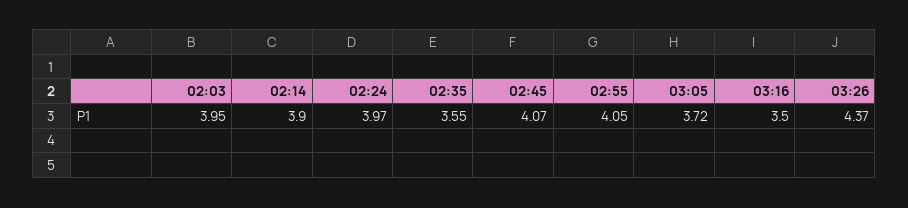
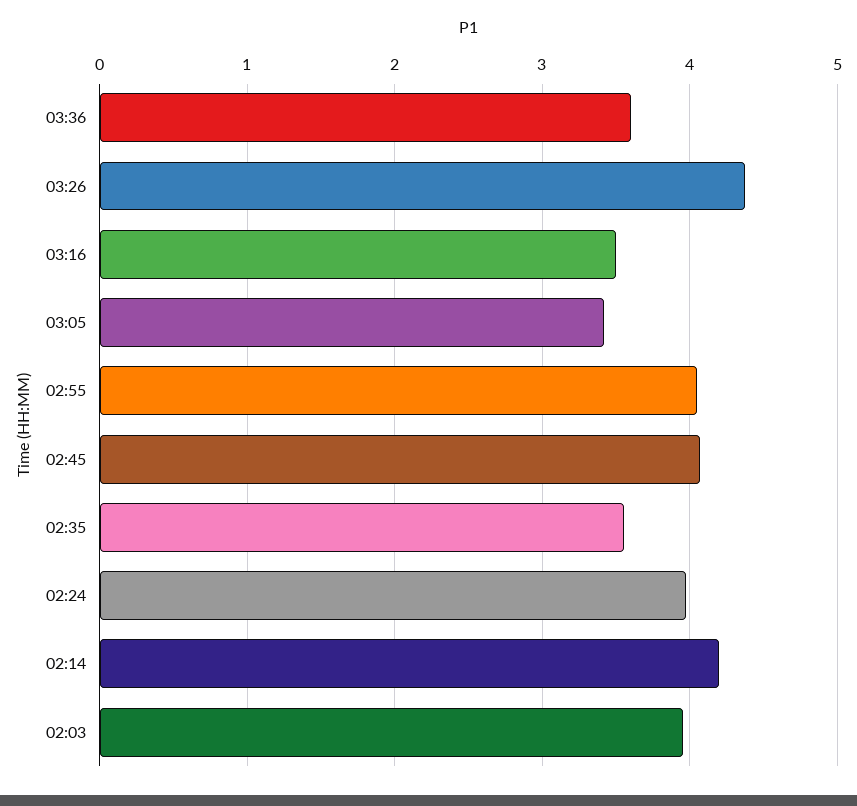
02:14: 3.9 -> 4.2
03:05: 3.72 -> 3.4
03:36: none -> 3.6

